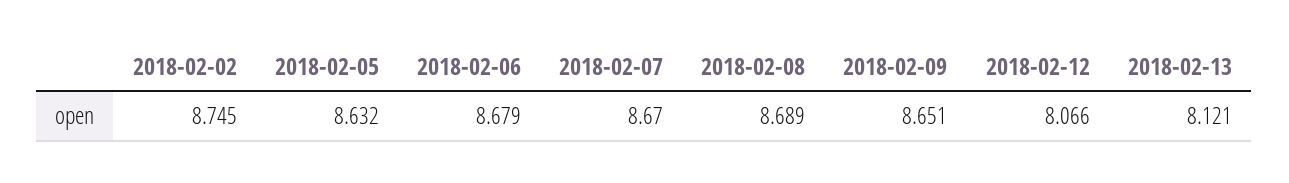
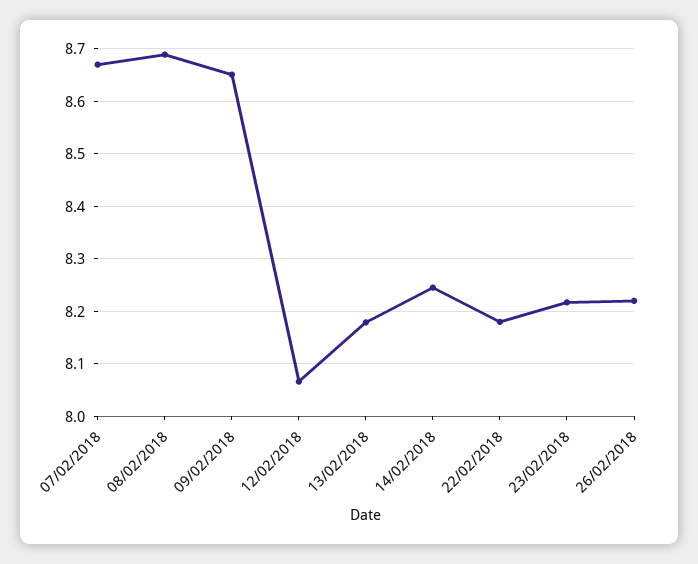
2018-02-02: 8.745 -> none
2018-02-05: 8.632 -> none
2018-02-06: 8.679 -> none
2018-02-13: 8.121 -> 8.18
14/02/2018: none -> 8.24
22/02/2018: none -> 8.18
23/02/2018: none -> 8.22
26/02/2018: none -> 8.22

